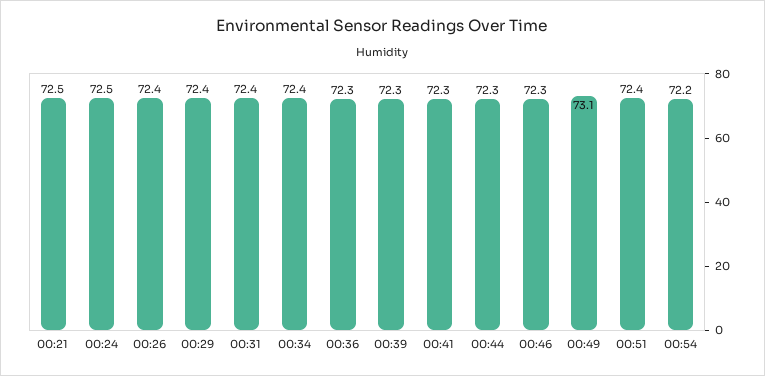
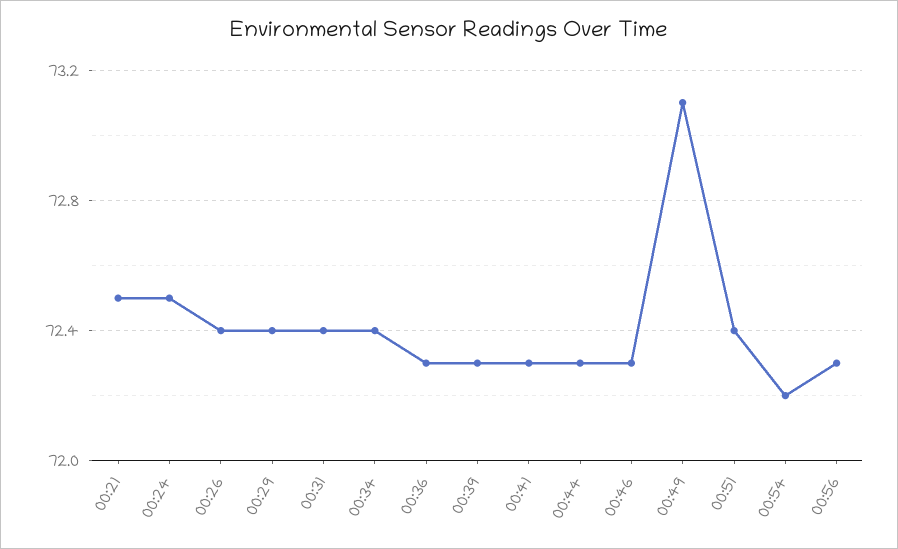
00:56: none -> 72.3

